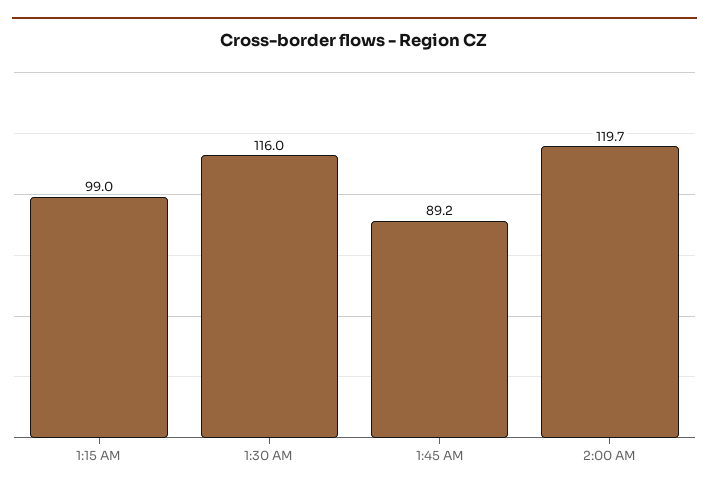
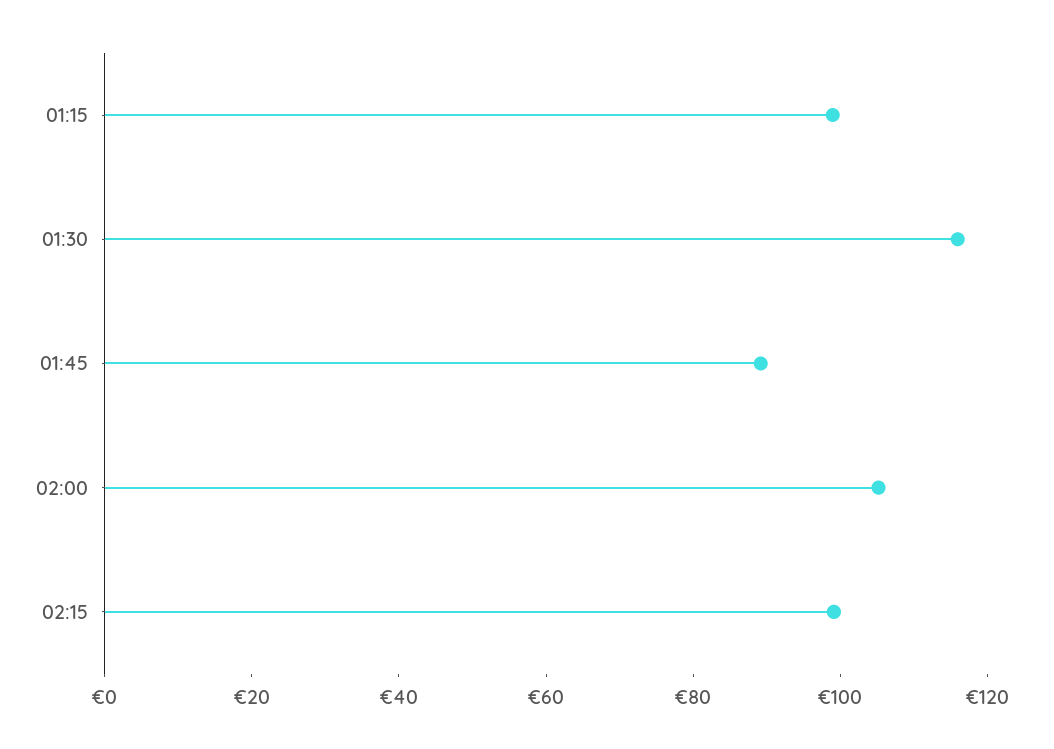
2:00 AM: 119.7 -> 105
02:15: none -> 100

